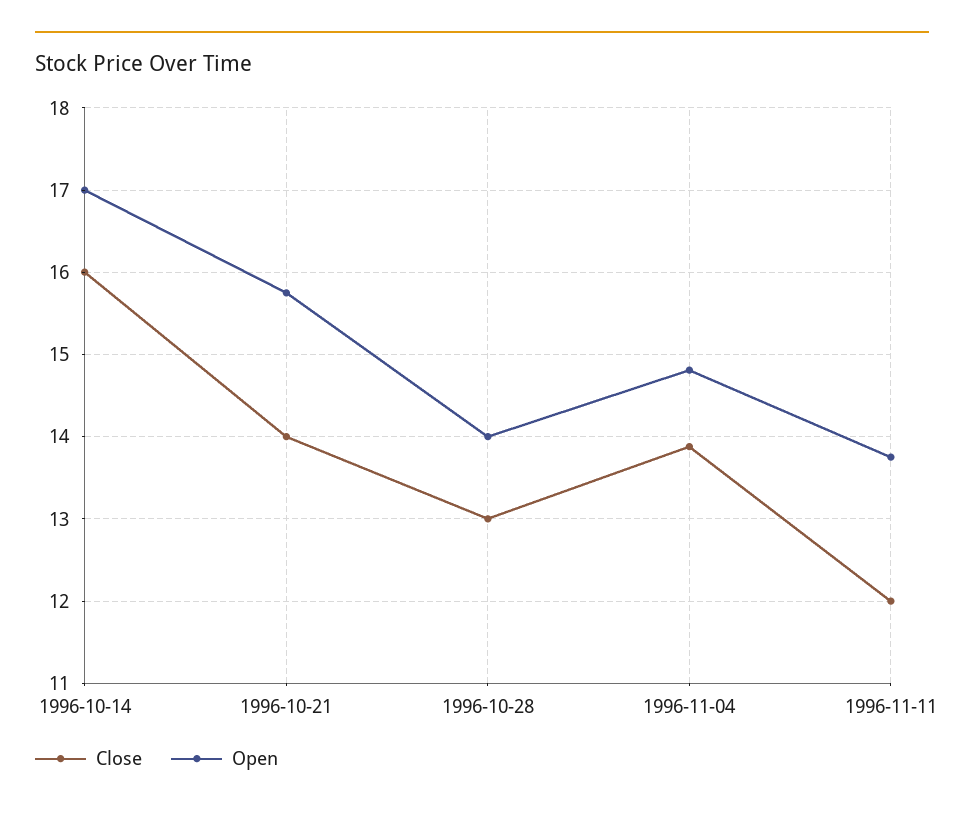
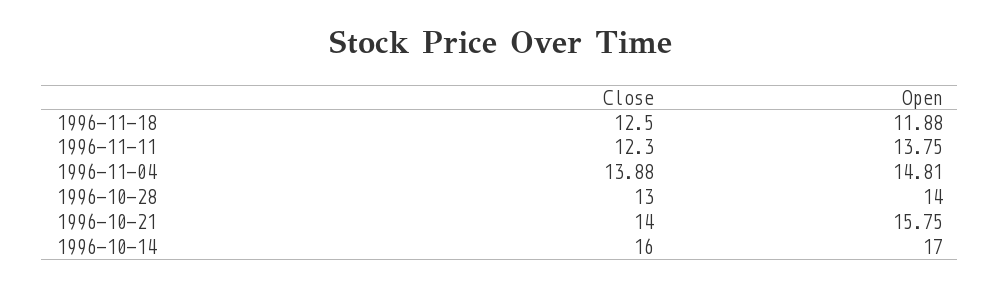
Close, 1996-11-11: 12 -> 12.3
Close, 1996-11-18: none -> 12.5
Open, 1996-11-18: none -> 11.88

